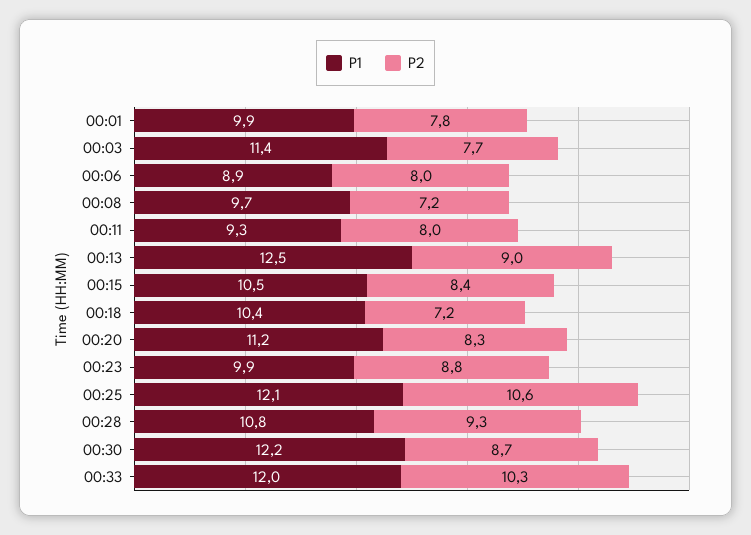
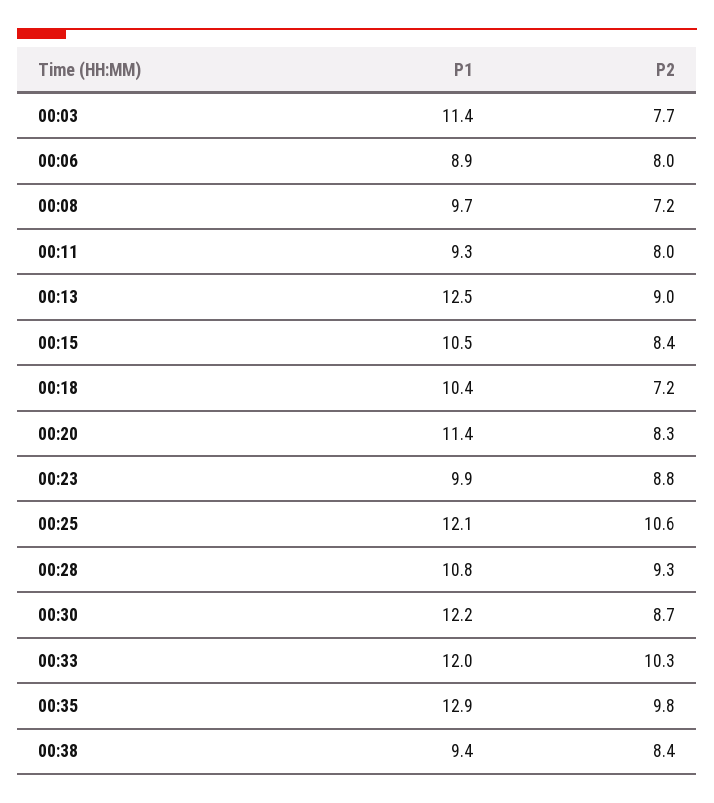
P1, 00:01: 9.9 -> none
P2, 00:01: 7.8 -> none
P1, 00:20: 11.2 -> 11.4
P1, 00:35: none -> 12.9
P2, 00:35: none -> 9.8
P1, 00:38: none -> 9.4
P2, 00:38: none -> 8.4

